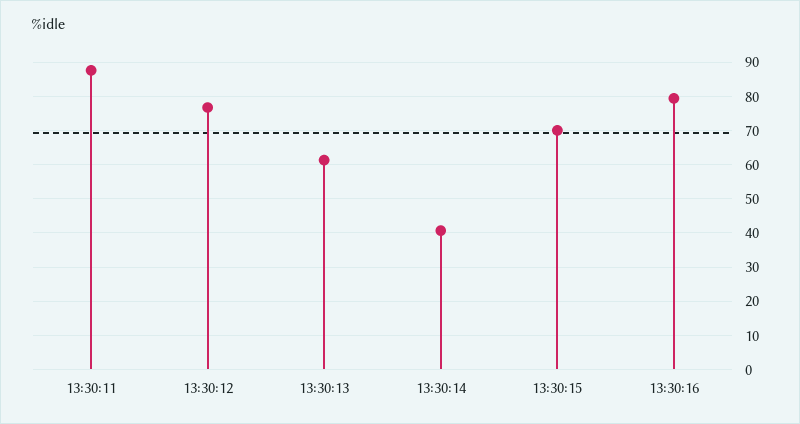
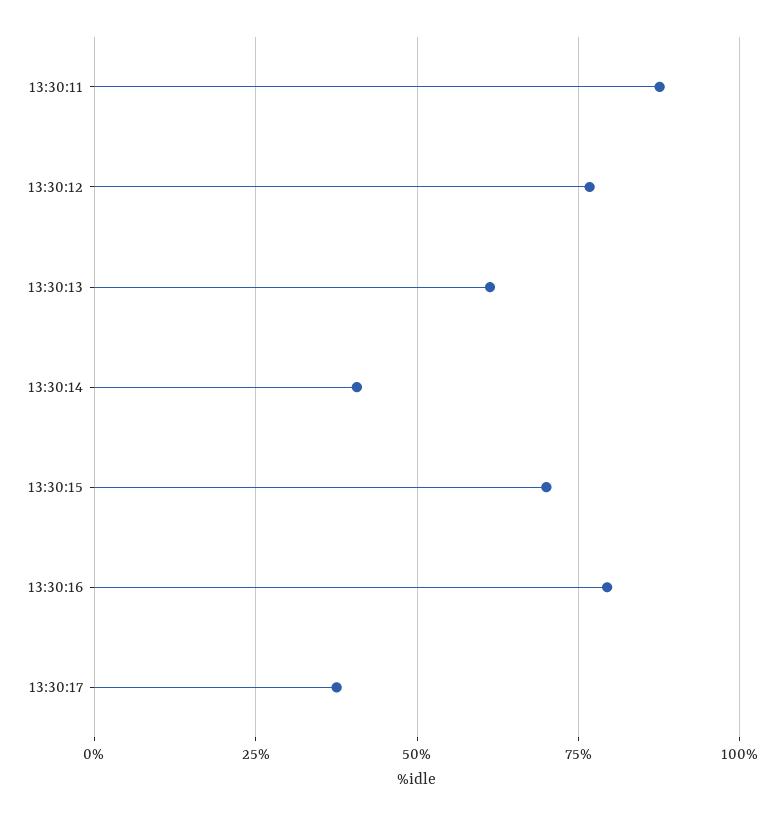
13:30:17: none -> 37.5

